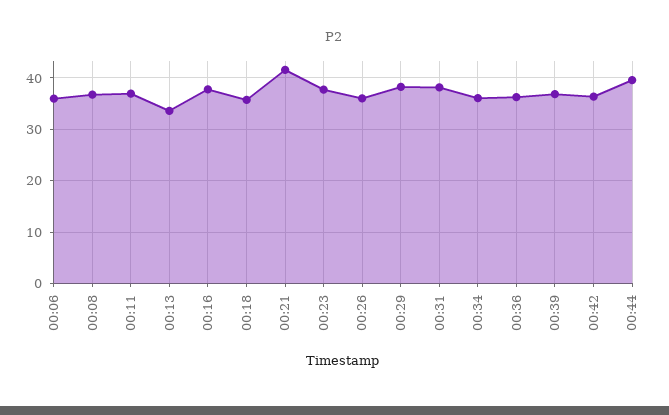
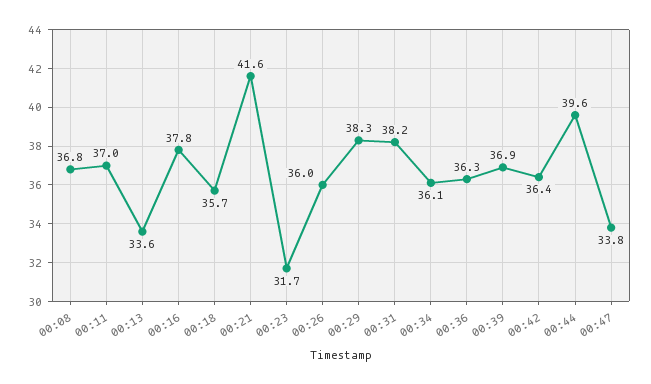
00:06: 36 -> none
00:23: 38 -> 31.7
00:47: none -> 33.8

